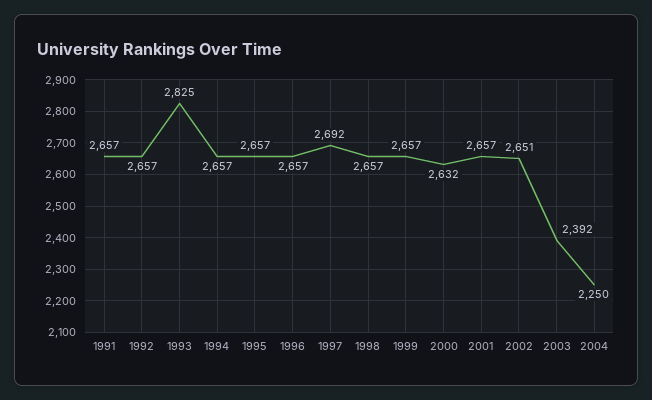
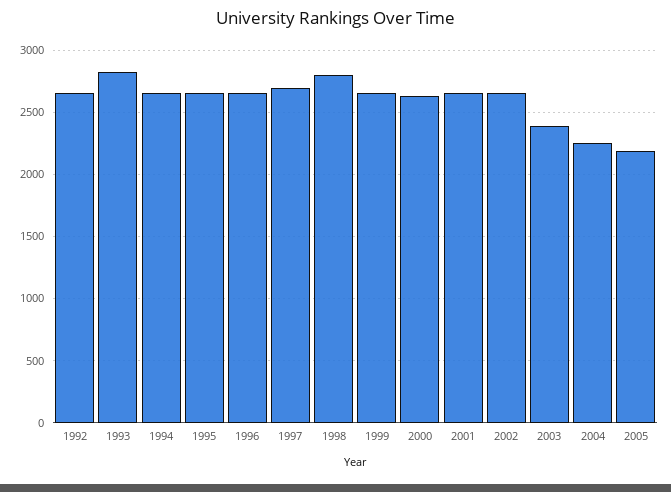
1991: 2657 -> none
1998: 2657 -> 2800
2005: none -> 2200

